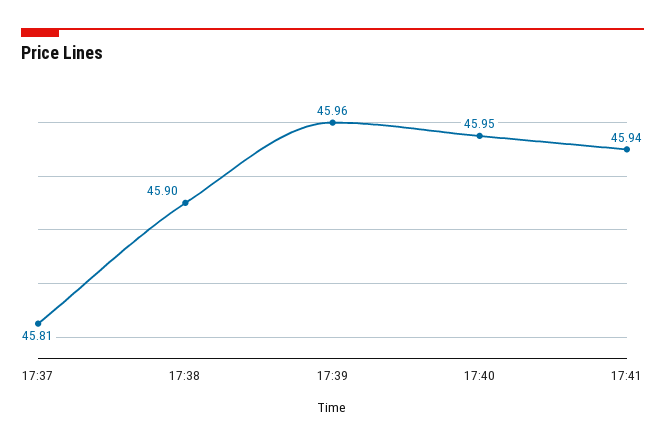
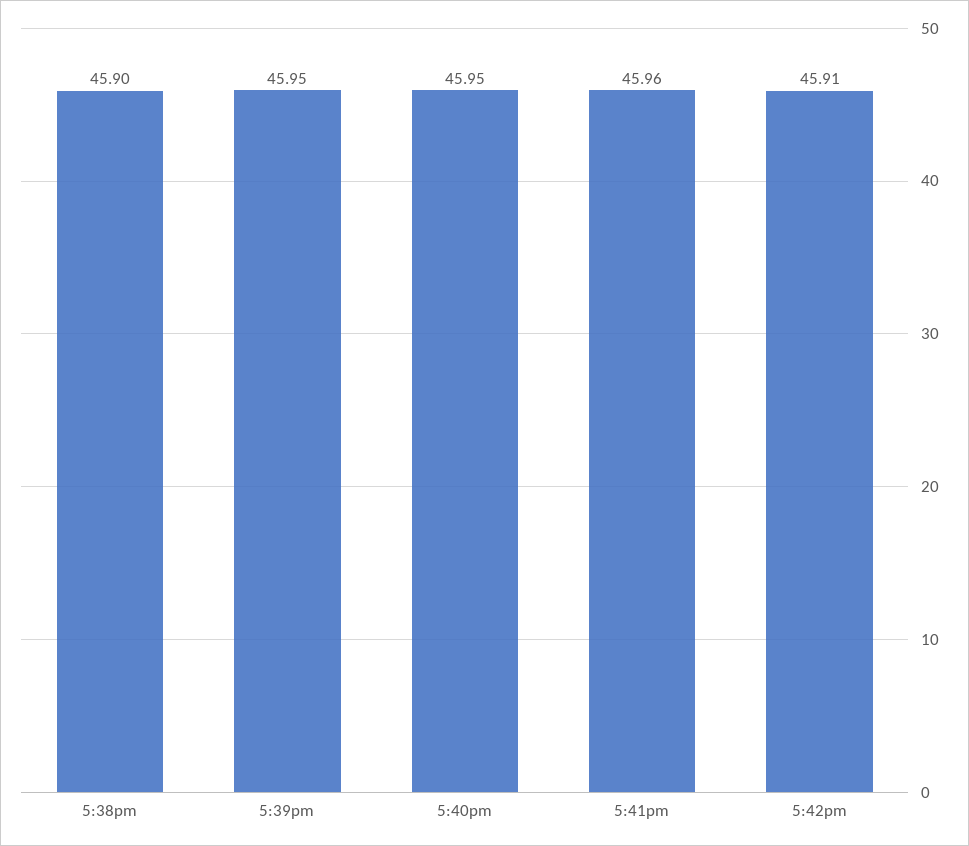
17:37: 45.81 -> none
17:39: 45.96 -> 45.95
17:41: 45.94 -> 45.96
5:42pm: none -> 45.91

